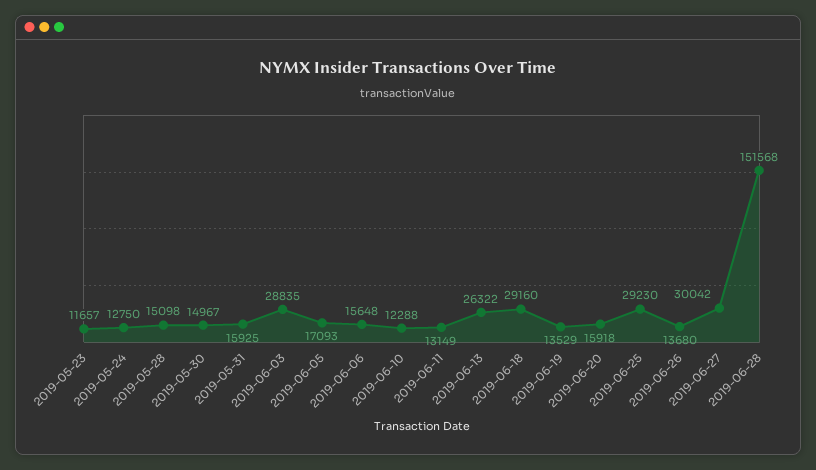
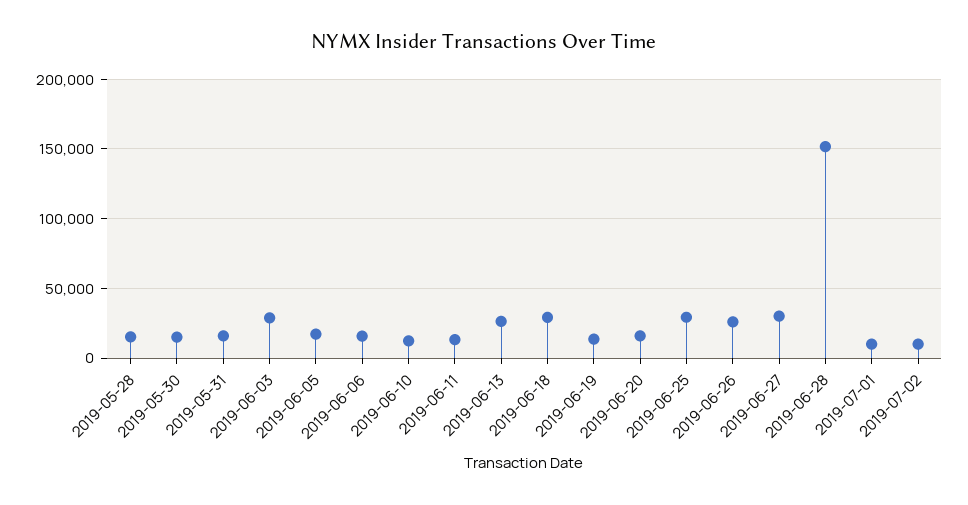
2019-05-23: 11657 -> none
2019-05-24: 12750 -> none
2019-06-26: 13680 -> 25000
2019-07-01: none -> 10000
2019-07-02: none -> 10000

